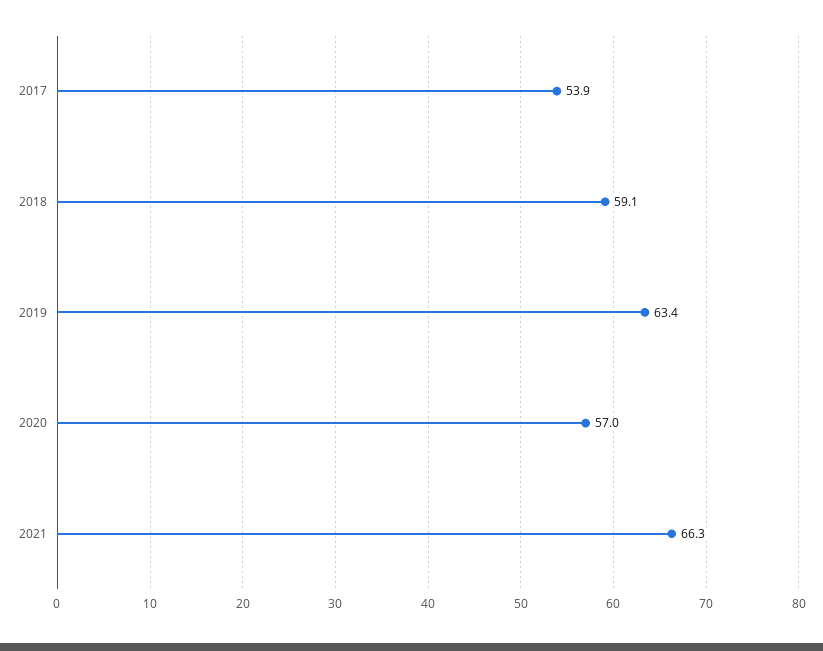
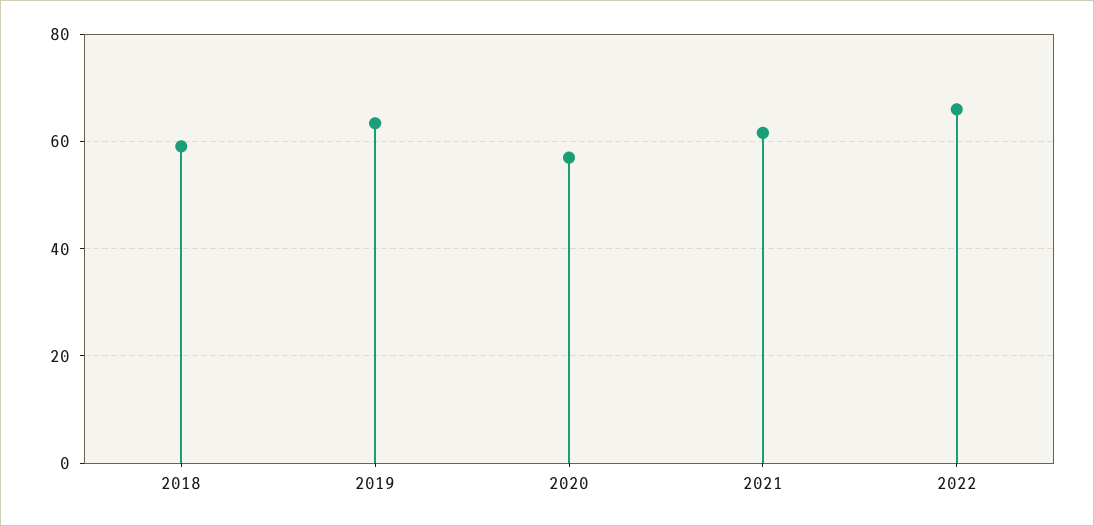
2017: 53.9 -> none
2021: 66.3 -> 62
2022: none -> 66

